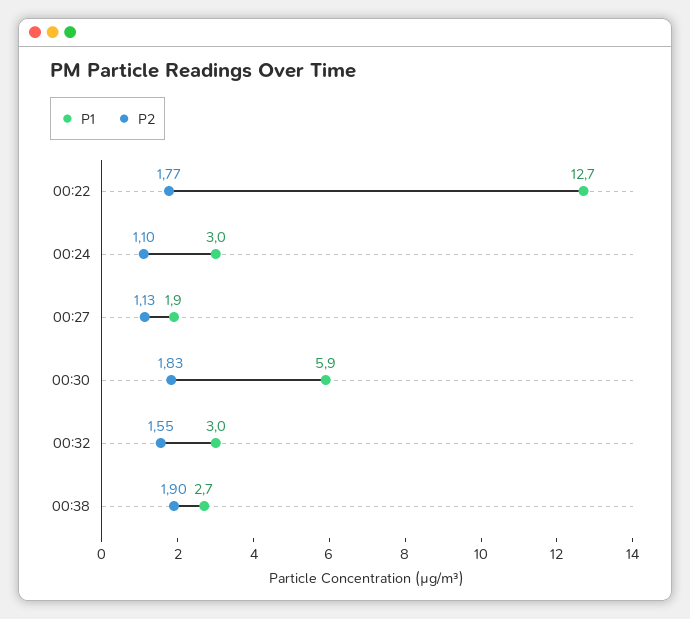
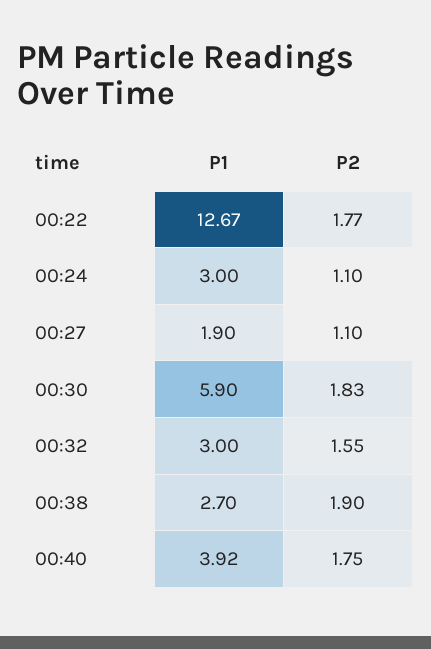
P2, 00:27: 1.13 -> 1.1
P1, 00:40: none -> 3.92
P2, 00:40: none -> 1.75

